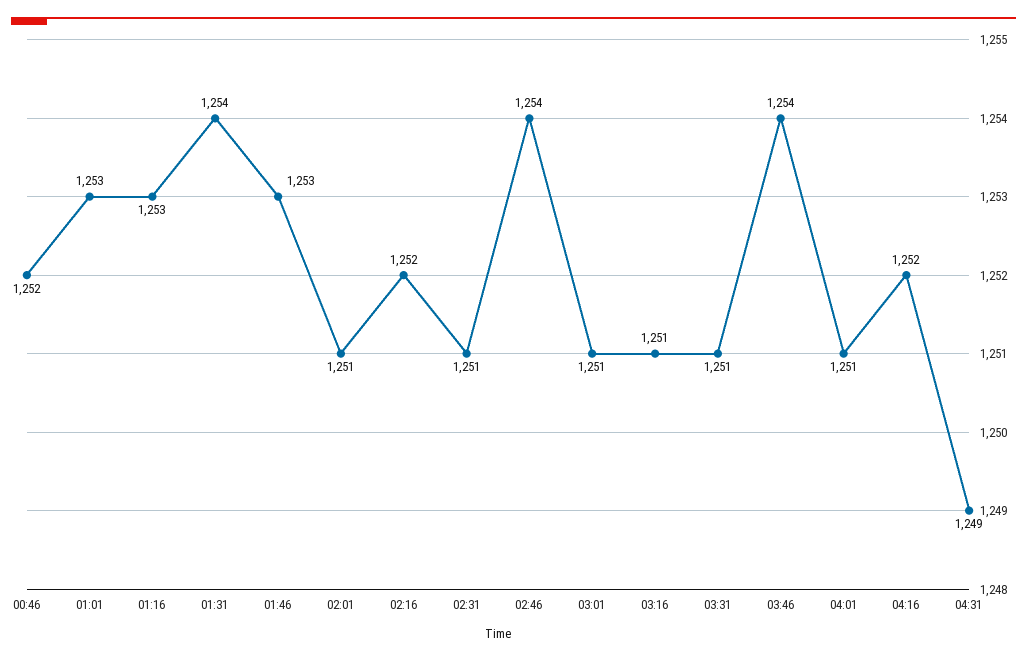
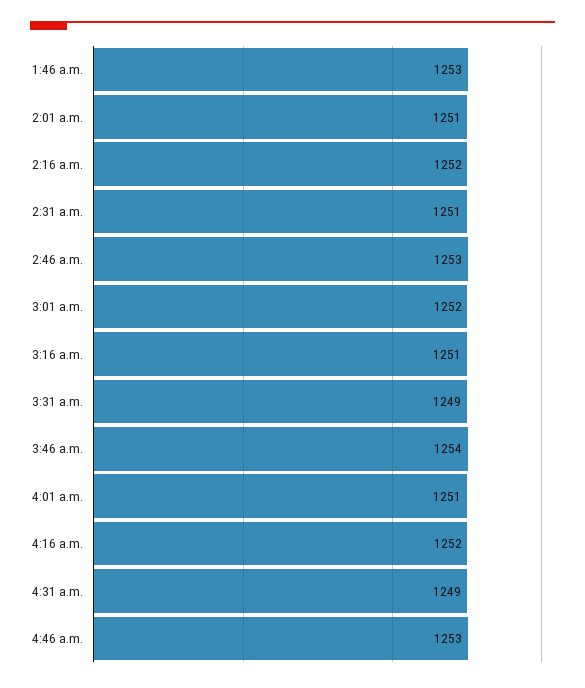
00:46: 1252 -> none
01:01: 1253 -> none
01:16: 1253 -> none
01:31: 1254 -> none
02:46: 1254 -> 1253
03:01: 1251 -> 1252
03:31: 1251 -> 1249
4:46 a.m.: none -> 1253

